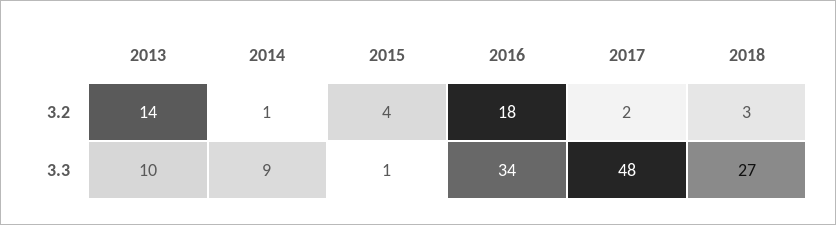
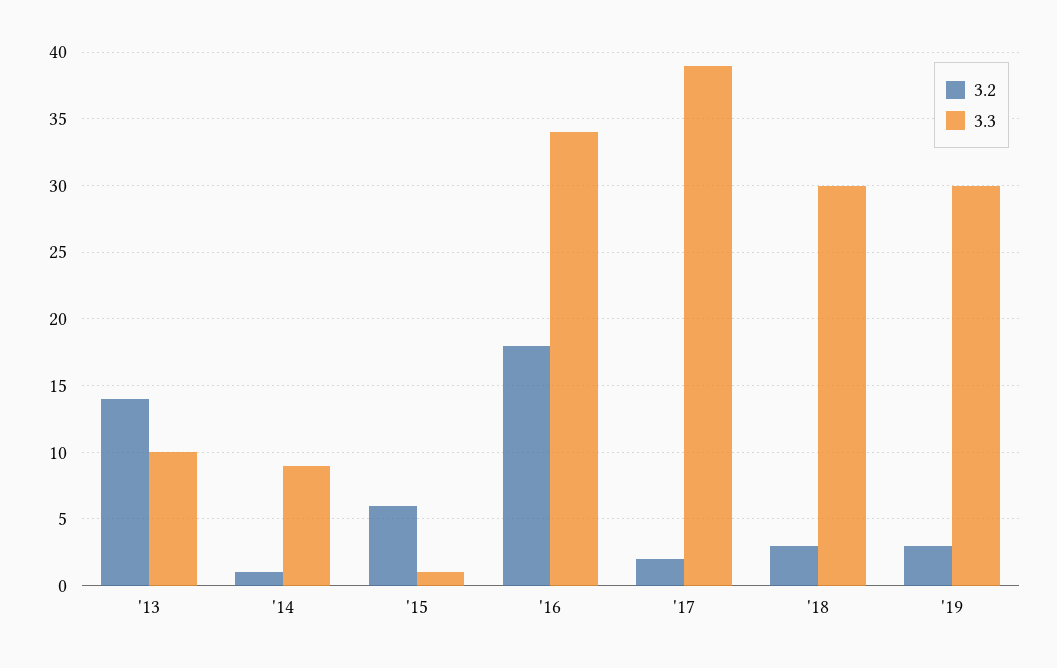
3.2, 2015: 4 -> 6
3.3, 2017: 48 -> 39
3.3, 2018: 27 -> 30
3.2, '19: none -> 3
3.3, '19: none -> 30

